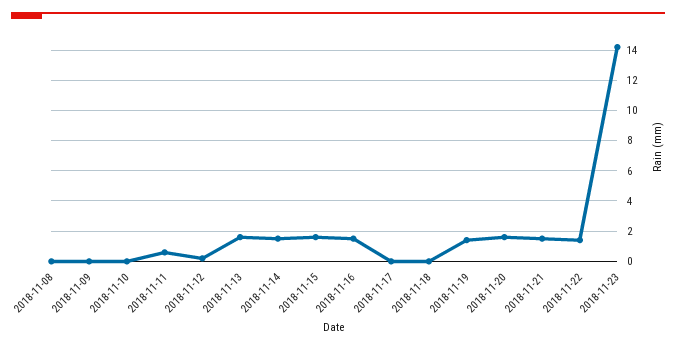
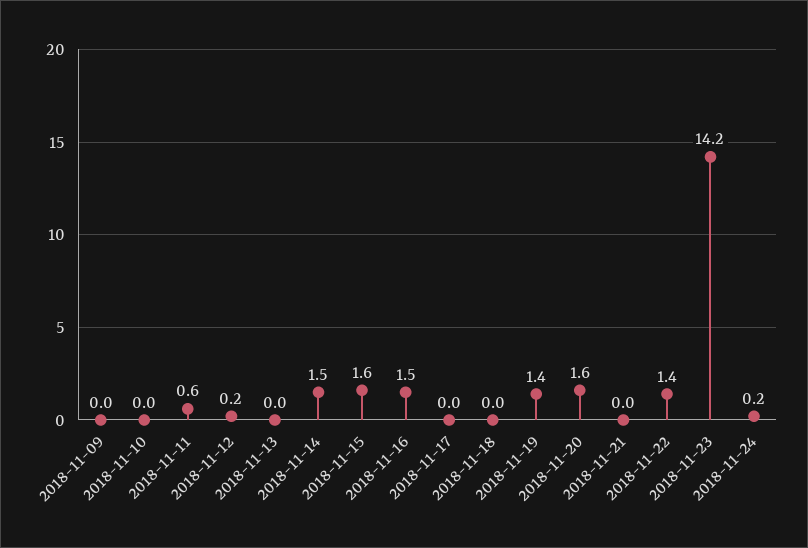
2018-11-08: 0 -> none
2018-11-13: 1.5 -> 0
2018-11-21: 1.5 -> 0
2018-11-24: none -> 0.2

